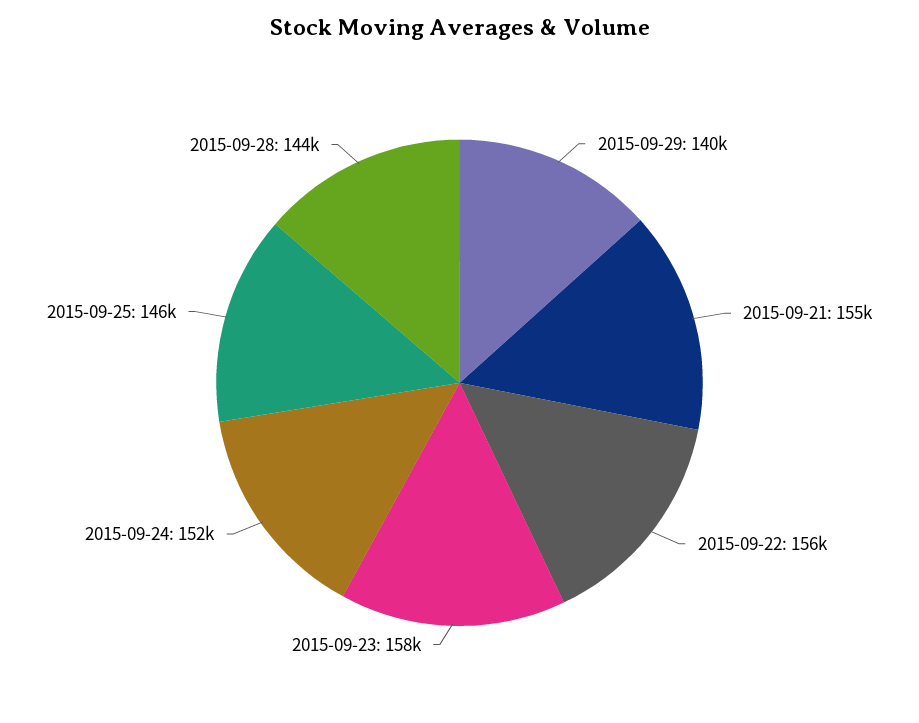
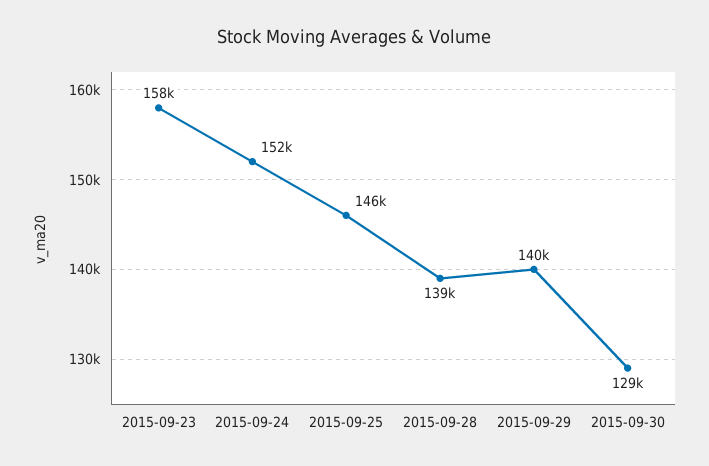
2015-09-21: 155000 -> none
2015-09-22: 156000 -> none
2015-09-28: 144000 -> 139000
2015-09-30: none -> 129000

